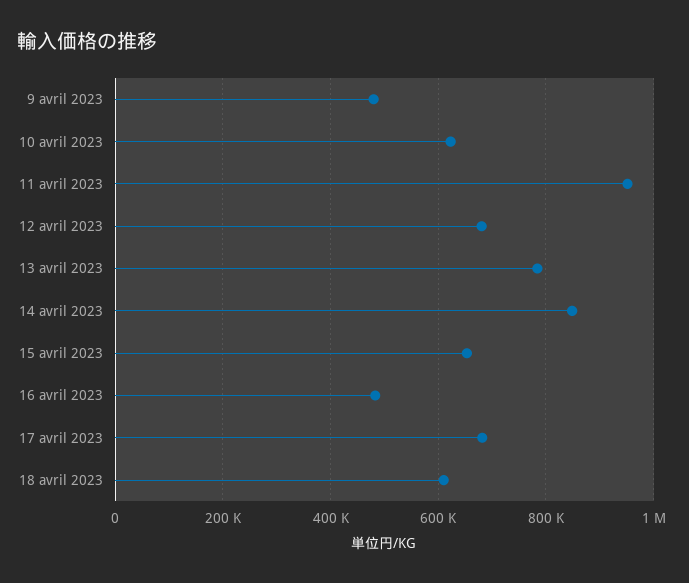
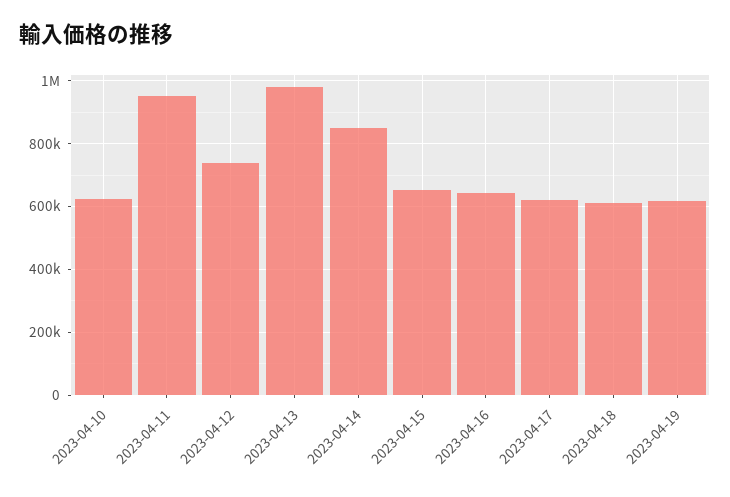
9 avril 2023: 480000 -> none
12 avril 2023: 680000 -> 740000
13 avril 2023: 780000 -> 980000
16 avril 2023: 480000 -> 640000
17 avril 2023: 680000 -> 620000
2023-04-19: none -> 620000

